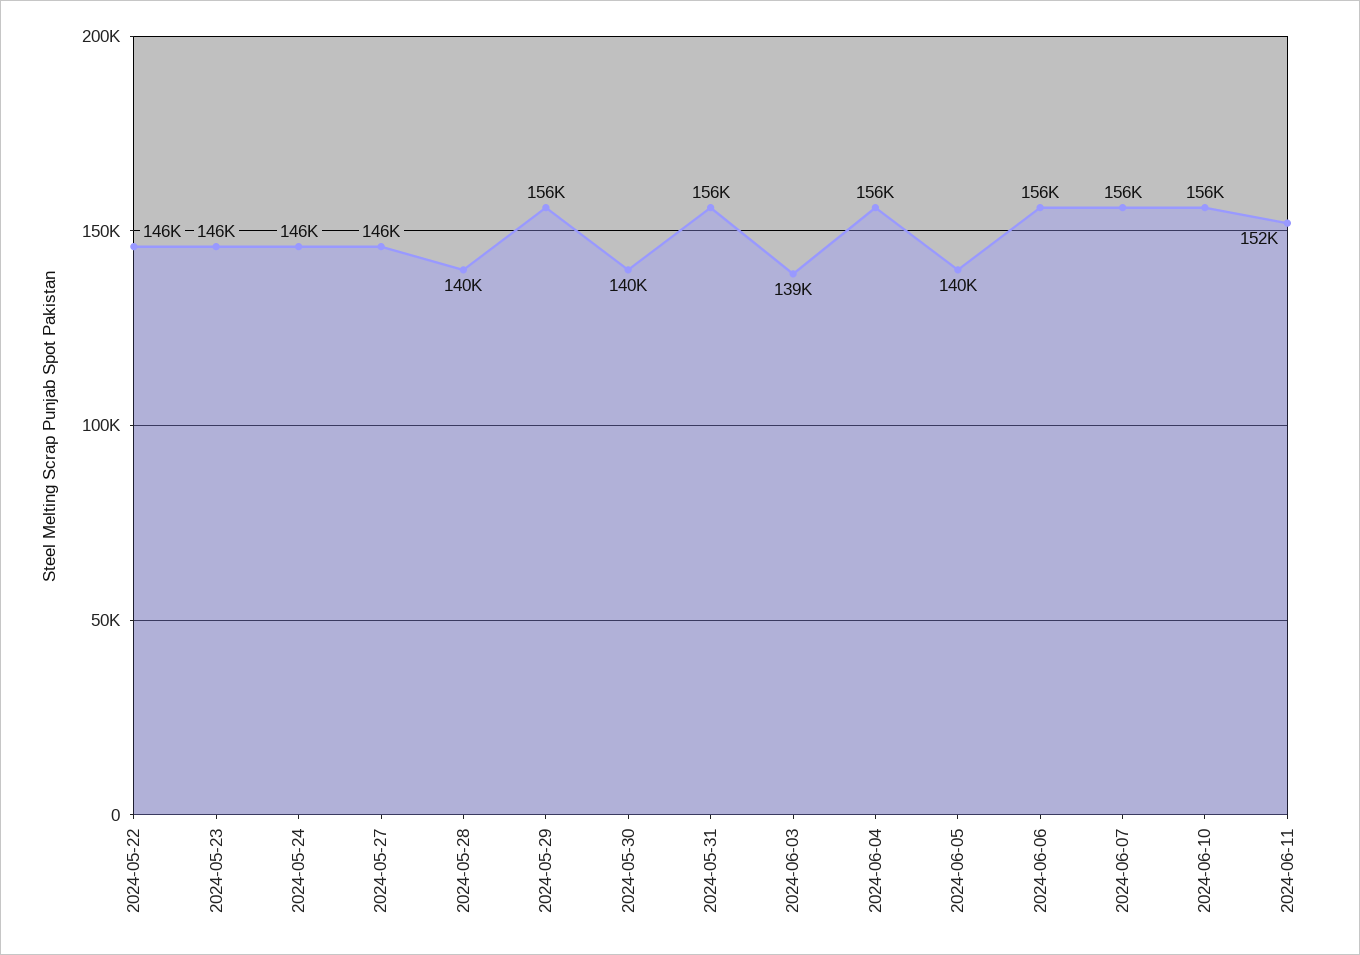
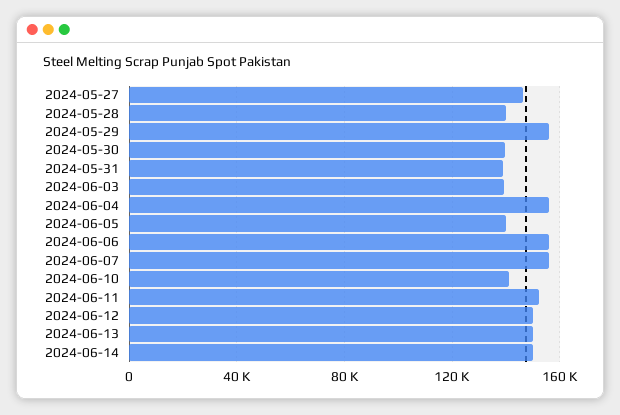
2024-05-22: 146000 -> none
2024-05-23: 146000 -> none
2024-05-24: 146000 -> none
2024-05-31: 156000 -> 140000
2024-06-10: 156000 -> 140000
2024-06-12: none -> 150000
2024-06-13: none -> 150000
2024-06-14: none -> 150000

